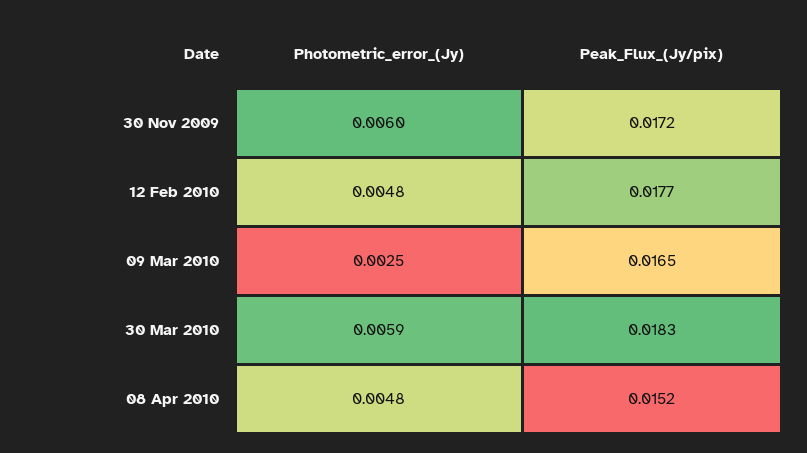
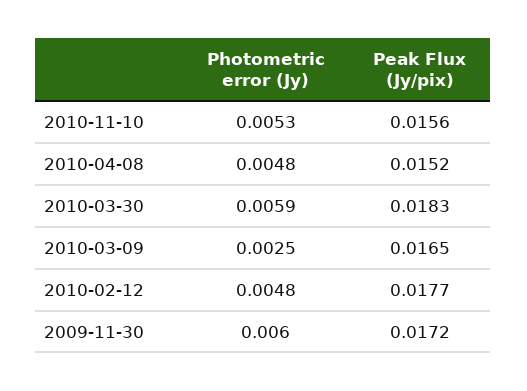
Photometric_error_(Jy), 2010-11-10: none -> 0.0053
Peak_Flux_(Jy/pix), 2010-11-10: none -> 0.0156

